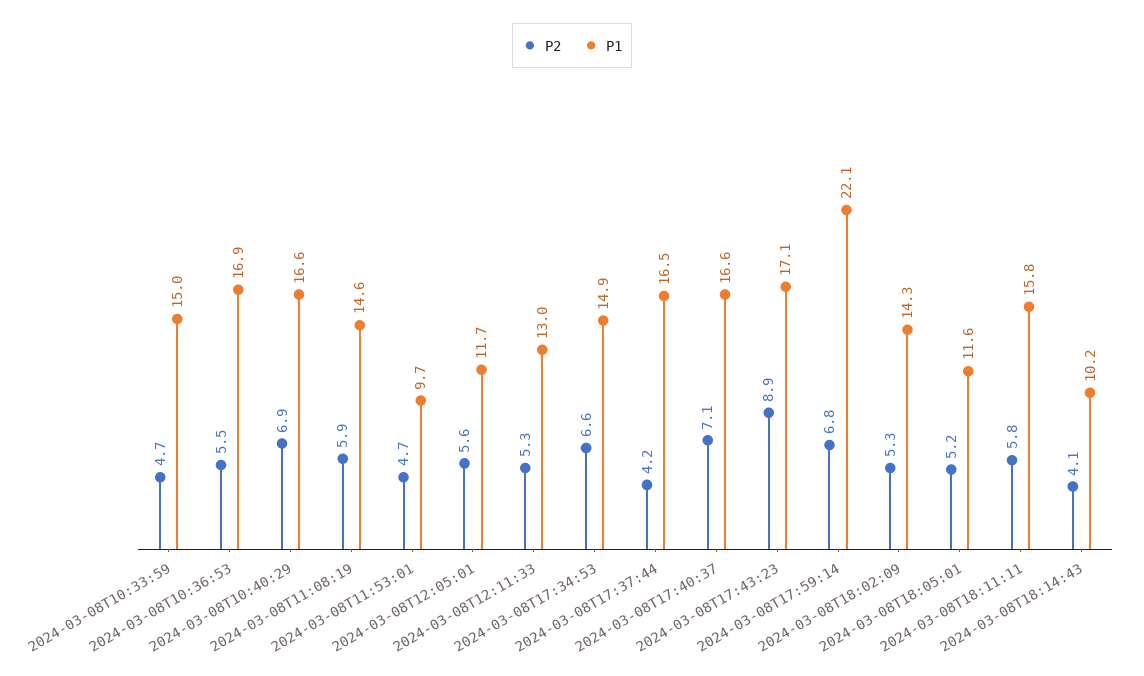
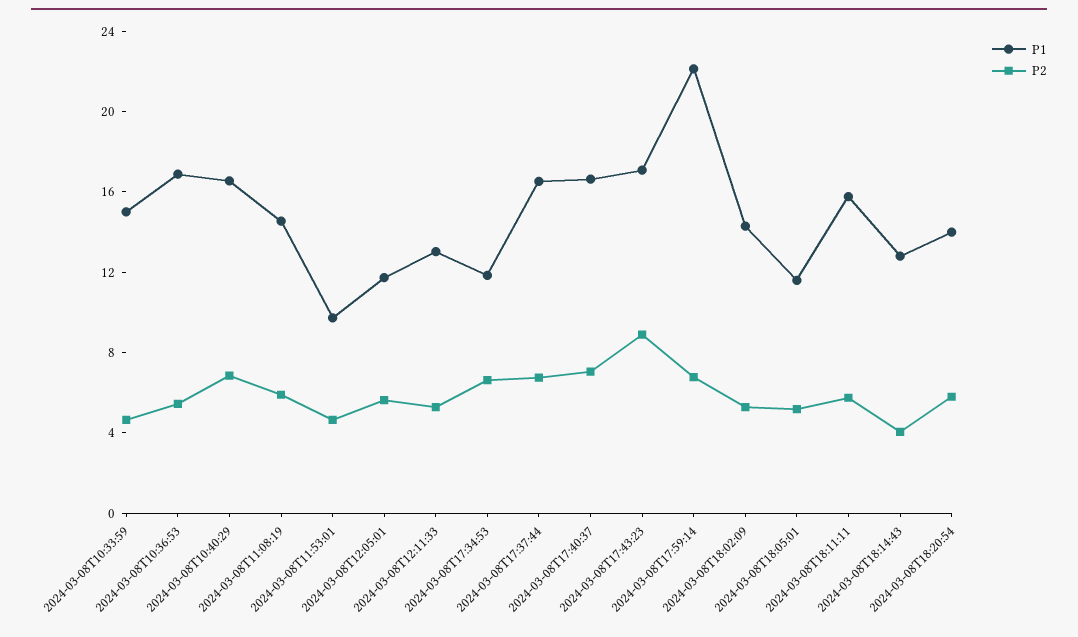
P1, 2024-03-08T17:34:53: 14.9 -> 12
P2, 2024-03-08T17:37:44: 4.2 -> 7
P1, 2024-03-08T18:14:43: 10.2 -> 13
P1, 2024-03-08T18:20:54: none -> 14
P2, 2024-03-08T18:20:54: none -> 6

